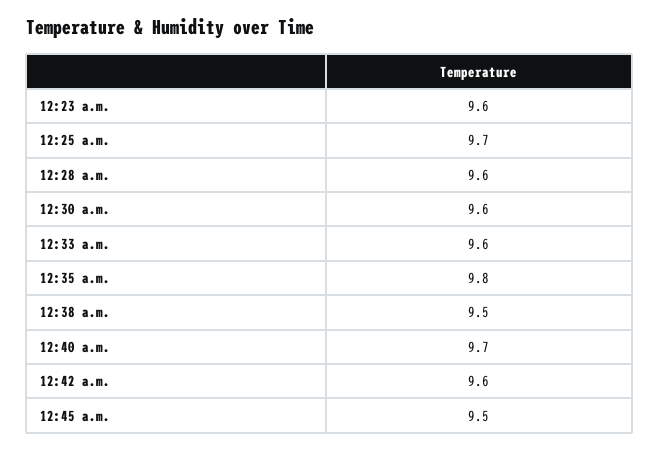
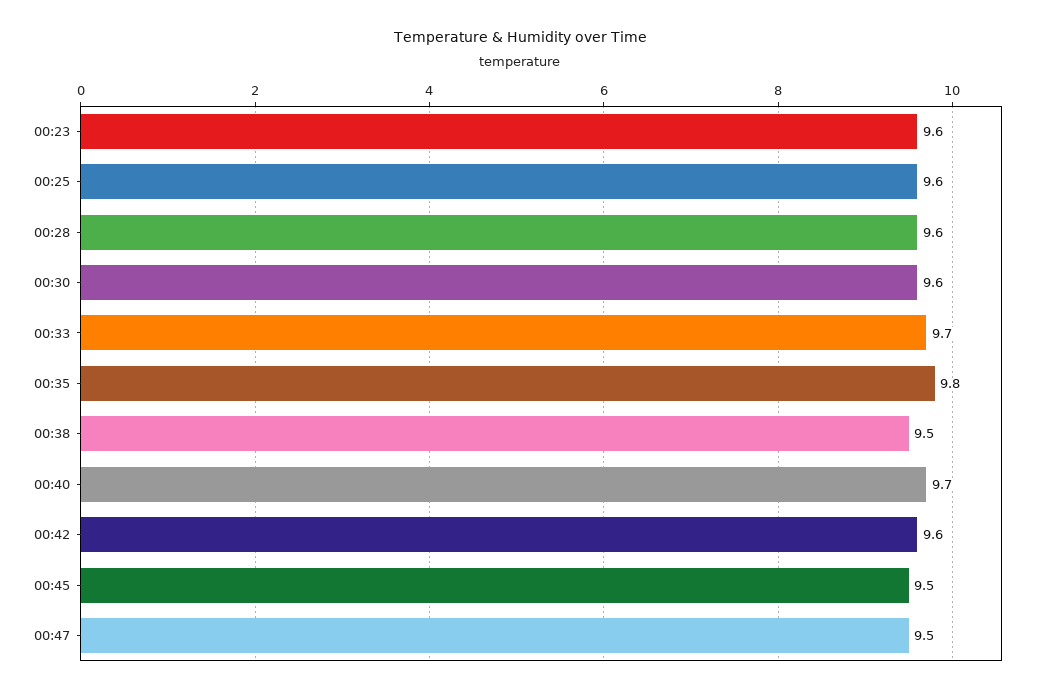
12:25 a.m.: 9.7 -> 9.6
12:33 a.m.: 9.6 -> 9.7
00:47: none -> 9.5

